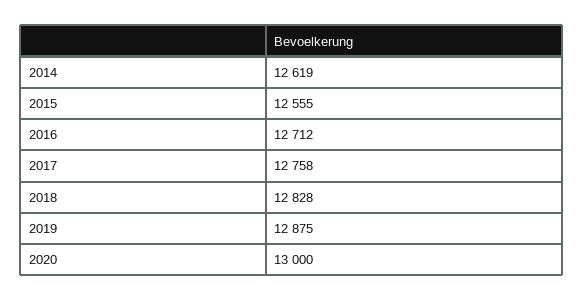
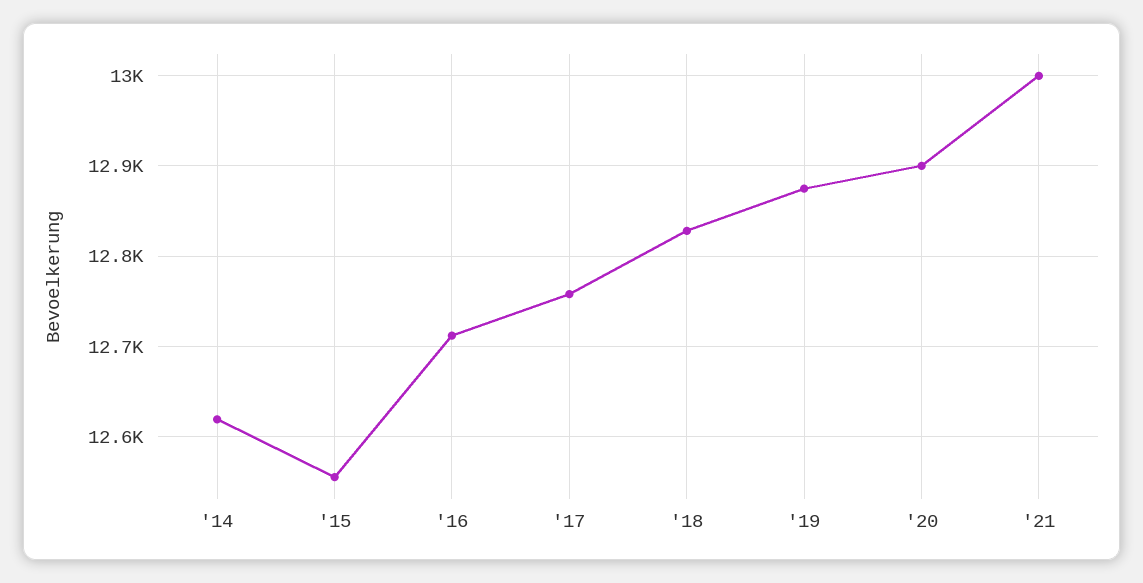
2020: 13000 -> 12900
'21: none -> 13000

